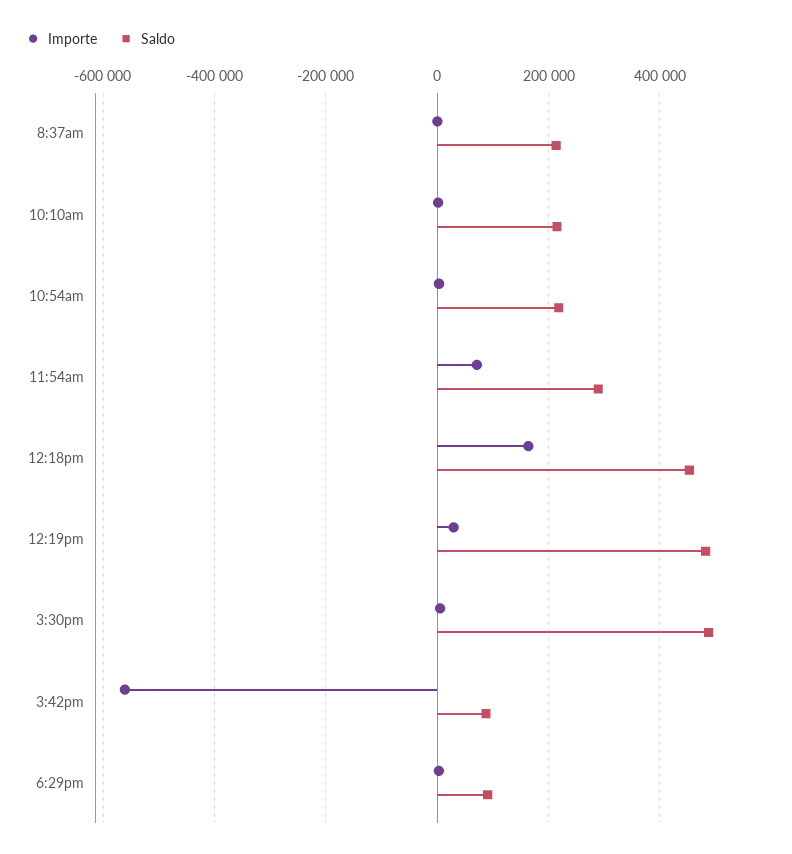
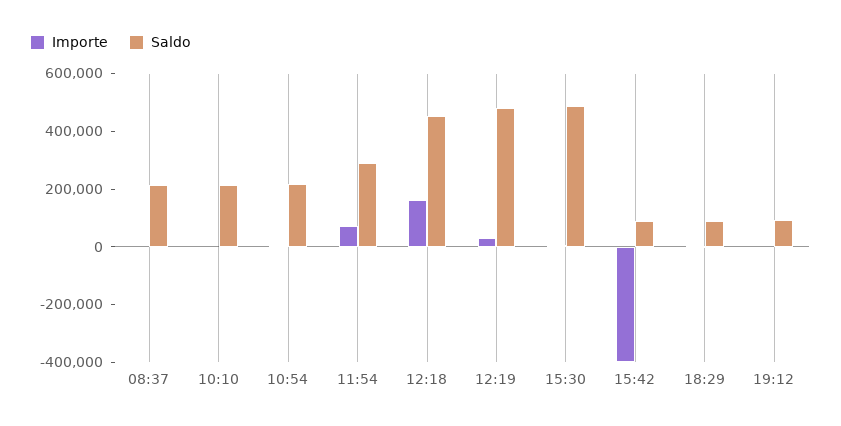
Importe, 3:42pm: -560000 -> -400000
Importe, 19:12: none -> 0
Saldo, 19:12: none -> 100000

